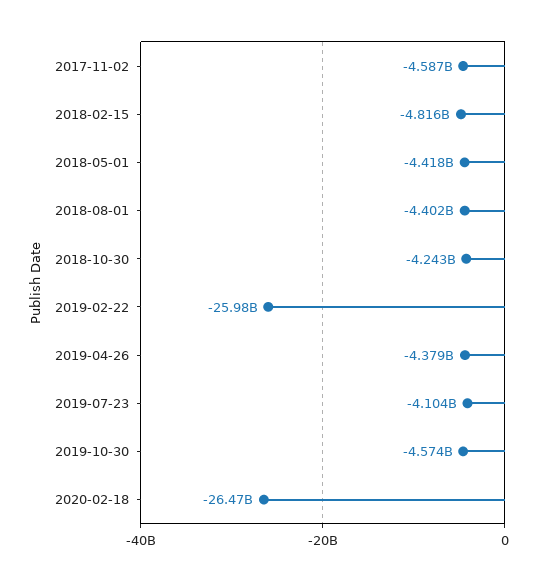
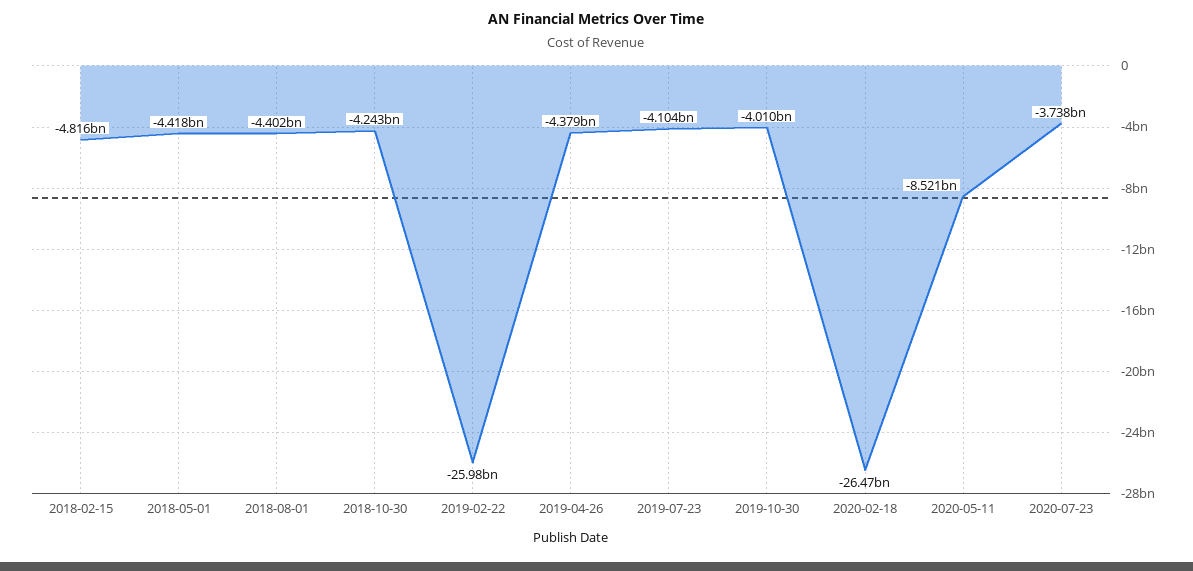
2017-11-02: -4587000000 -> none
2019-10-30: -4574000000 -> -4010000000
2020-05-11: none -> -8521000000
2020-07-23: none -> -3738000000

